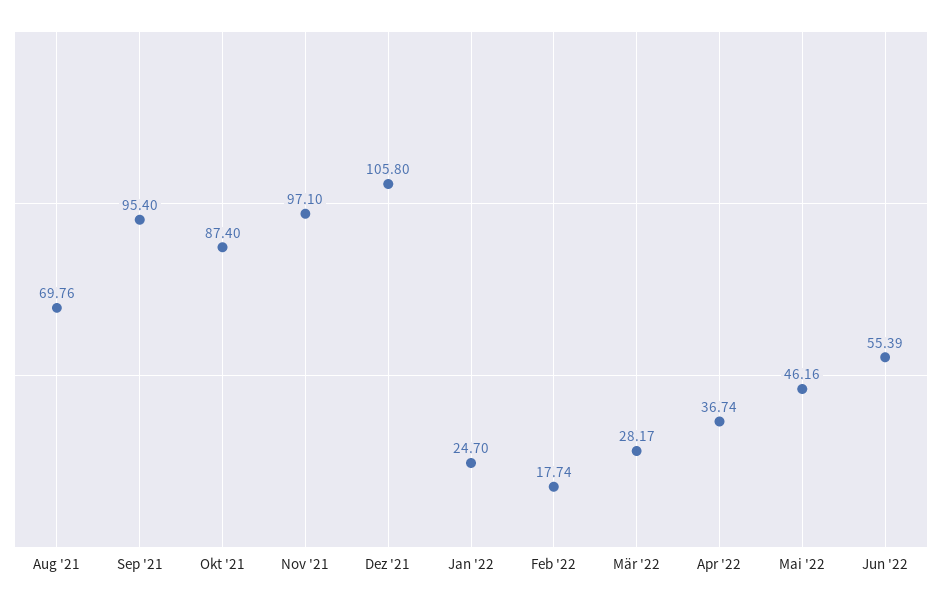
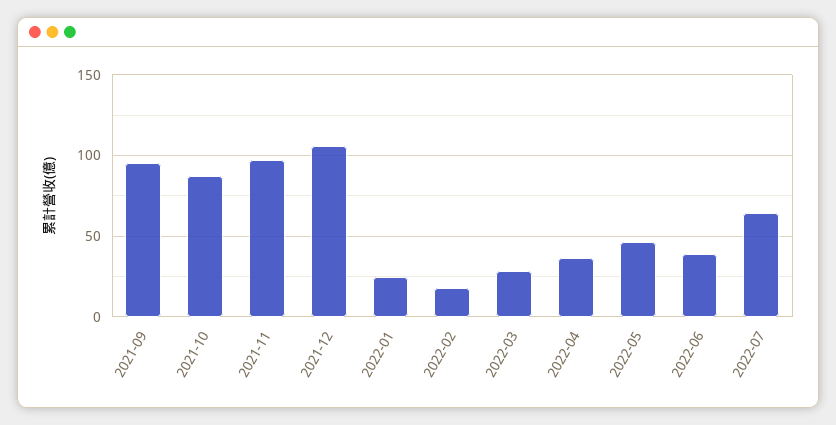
Aug '21: 69.76 -> none
Jun '22: 55.39 -> 40
2022-07: none -> 65

